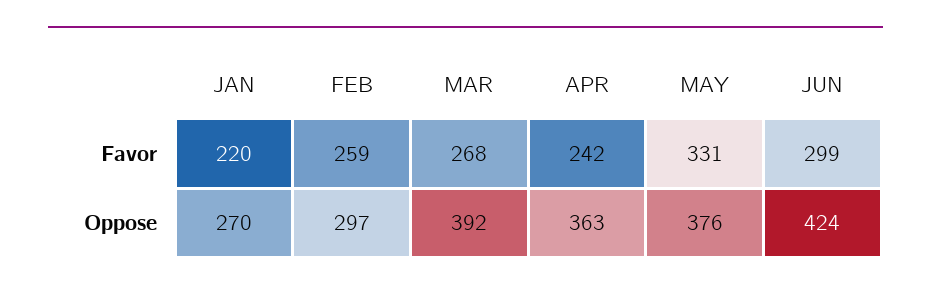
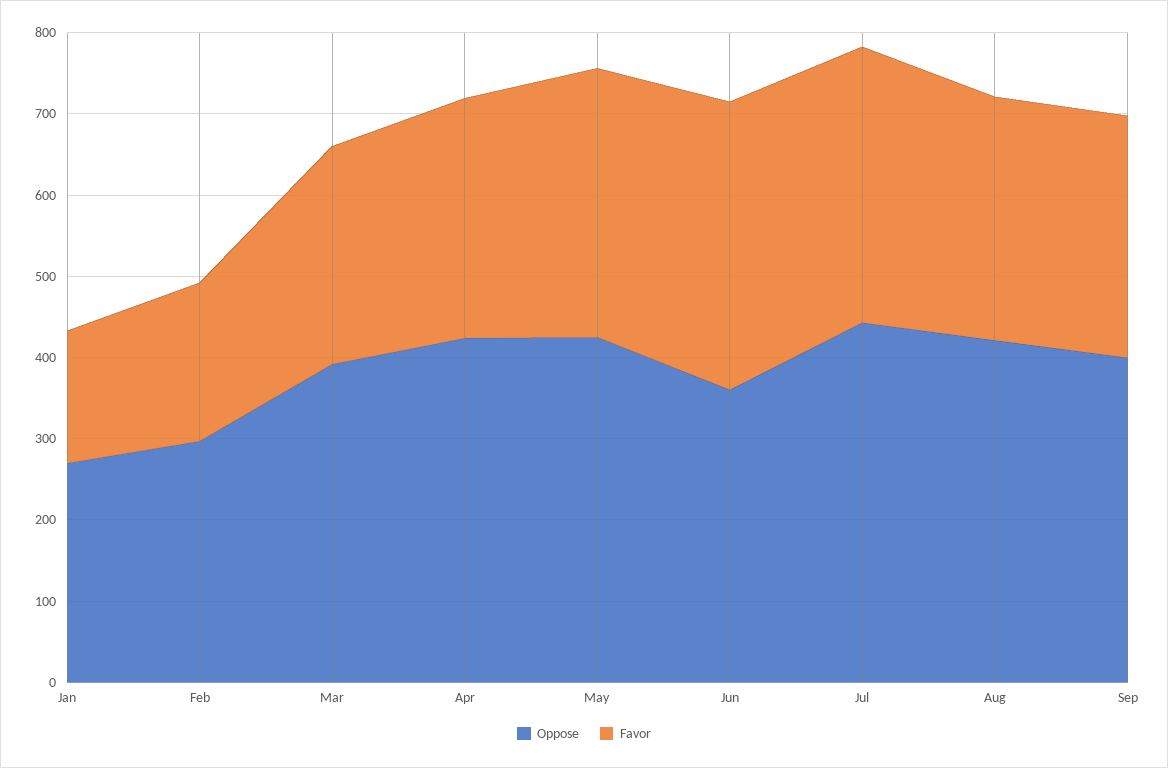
Favor, JAN: 220 -> 160
Favor, FEB: 259 -> 200
Favor, APR: 242 -> 300
Favor, JUN: 299 -> 360
Oppose, APR: 363 -> 420
Oppose, MAY: 376 -> 420
Oppose, JUN: 424 -> 360
Oppose, Jul: none -> 440
Favor, Jul: none -> 340
Oppose, Aug: none -> 420
Favor, Aug: none -> 300
Oppose, Sep: none -> 400
Favor, Sep: none -> 300

